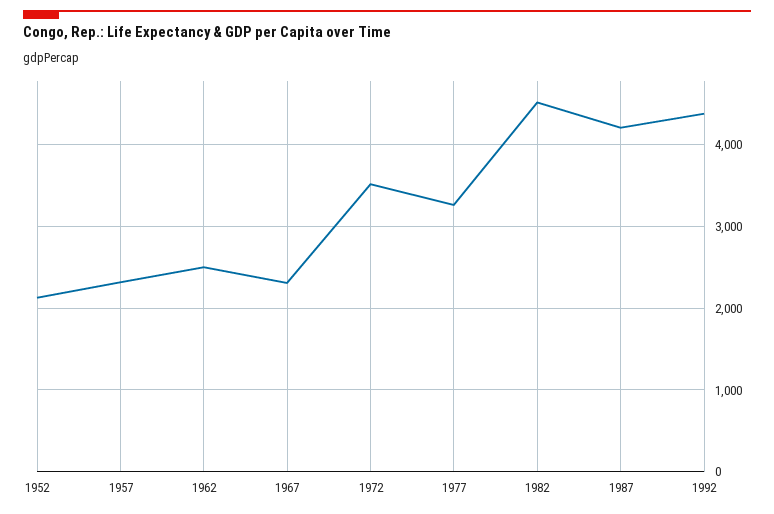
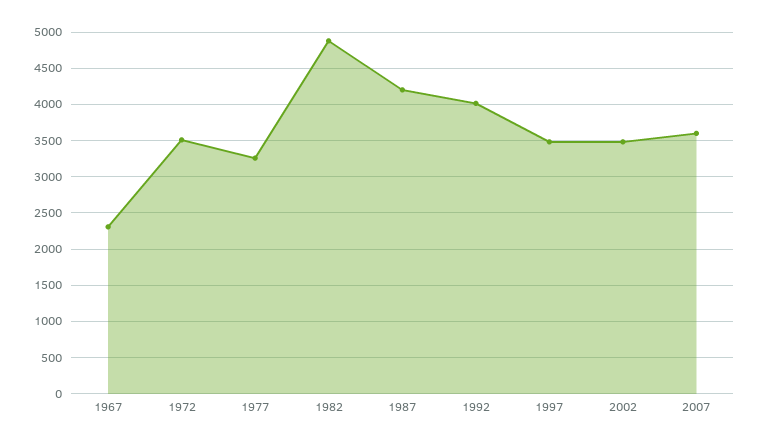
1952: 2100 -> none
1957: 2300 -> none
1962: 2500 -> none
1982: 4500 -> 4900
1992: 4400 -> 4000
1997: none -> 3500
2002: none -> 3500
2007: none -> 3600

